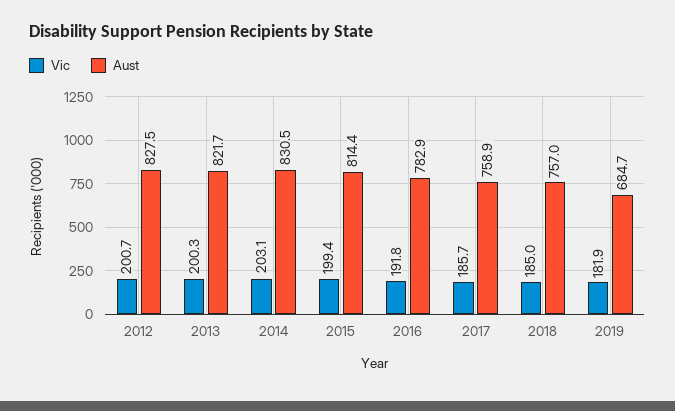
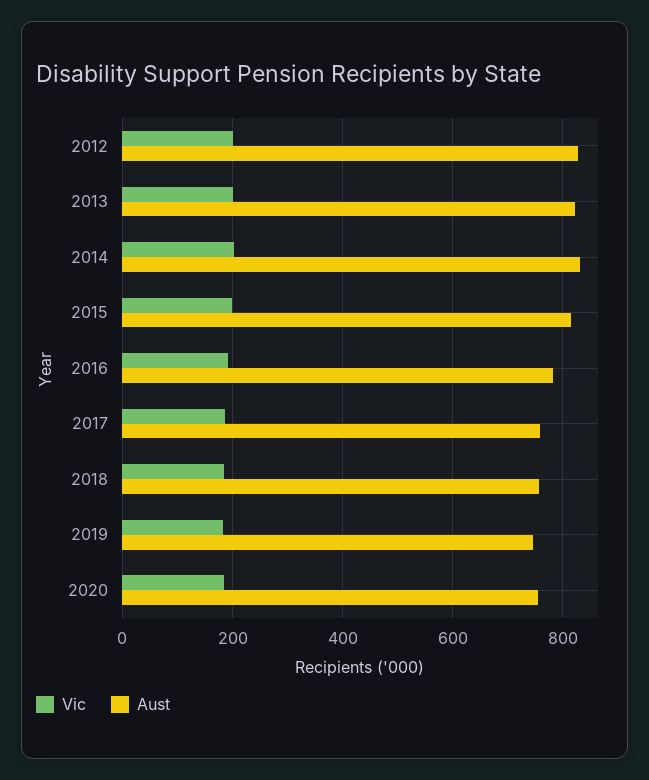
Aust, 2019: 684.7 -> 740
Vic, 2020: none -> 180
Aust, 2020: none -> 760

